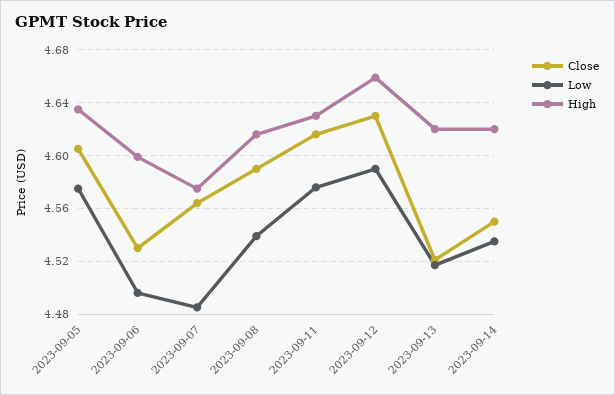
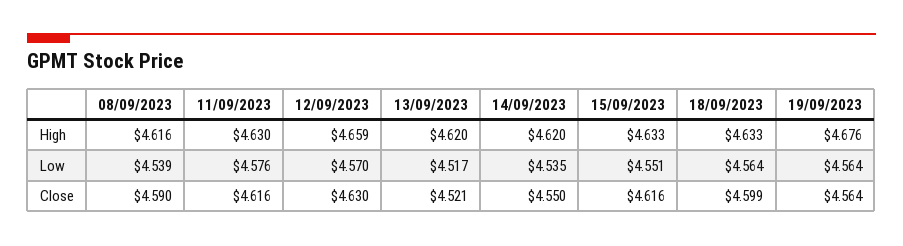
Close, 2023-09-05: 4.605 -> none
Low, 2023-09-05: 4.575 -> none
High, 2023-09-05: 4.635 -> none
Close, 2023-09-06: 4.53 -> none
Low, 2023-09-06: 4.495 -> none
High, 2023-09-06: 4.6 -> none
Close, 2023-09-07: 4.565 -> none
Low, 2023-09-07: 4.485 -> none
High, 2023-09-07: 4.575 -> none
Low, 2023-09-12: 4.59 -> 4.57
High, 15/09/2023: none -> 4.633
High, 18/09/2023: none -> 4.633
High, 19/09/2023: none -> 4.676
Low, 15/09/2023: none -> 4.551
Low, 18/09/2023: none -> 4.564
Low, 19/09/2023: none -> 4.564
Close, 15/09/2023: none -> 4.616
Close, 18/09/2023: none -> 4.599
Close, 19/09/2023: none -> 4.564

